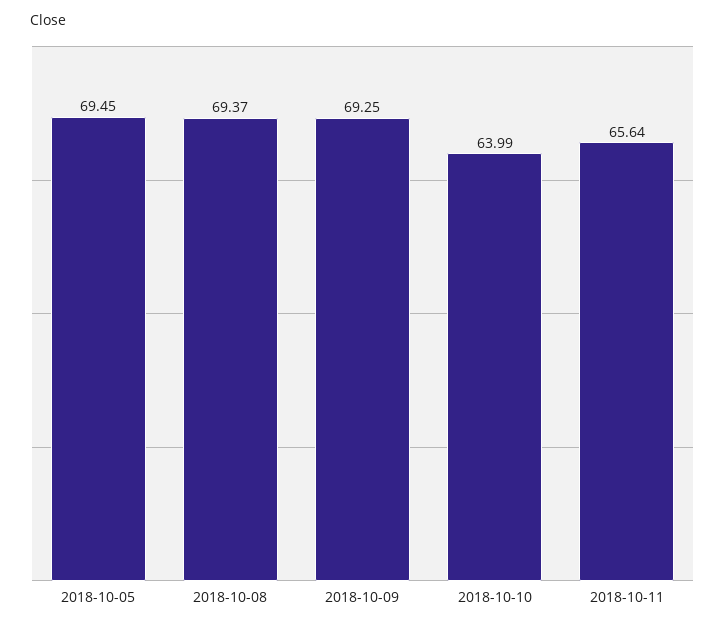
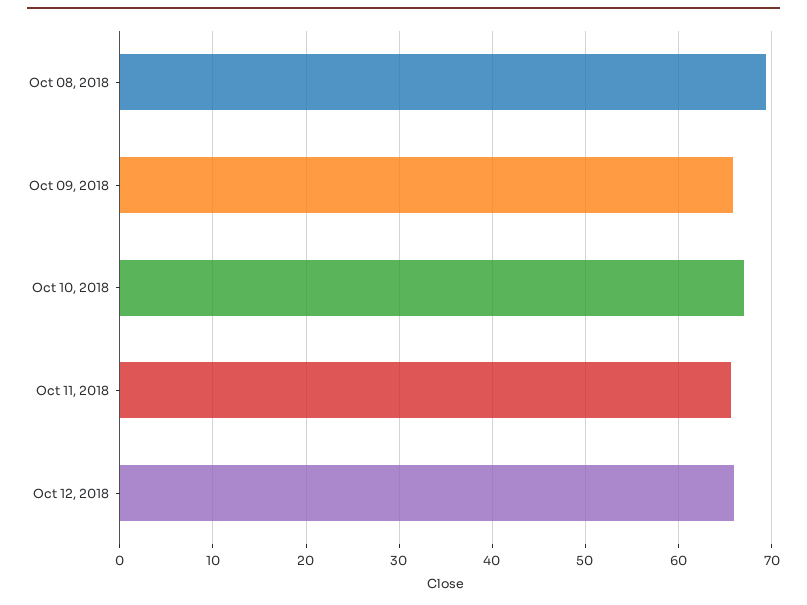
2018-10-05: 69.45 -> none
2018-10-09: 69.25 -> 66
2018-10-10: 63.99 -> 67
Oct 12, 2018: none -> 66

